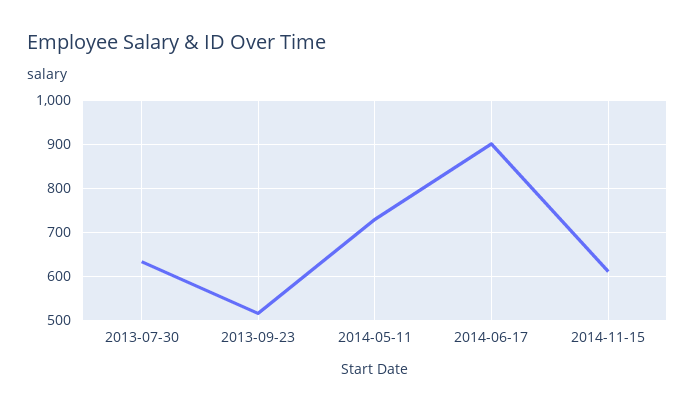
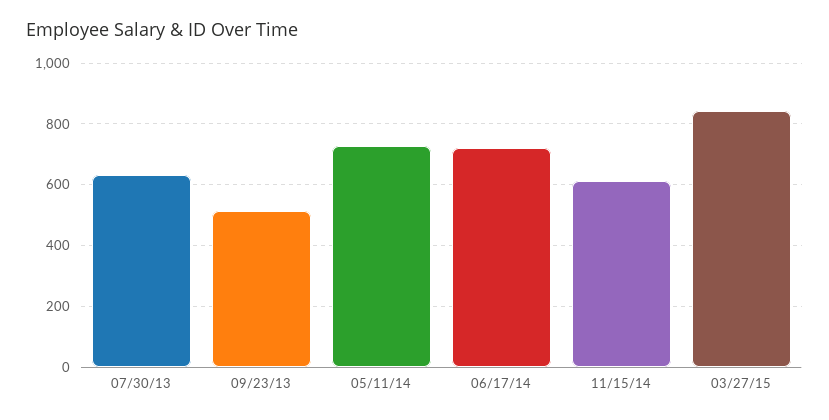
2014-06-17: 900 -> 720
03/27/15: none -> 840

